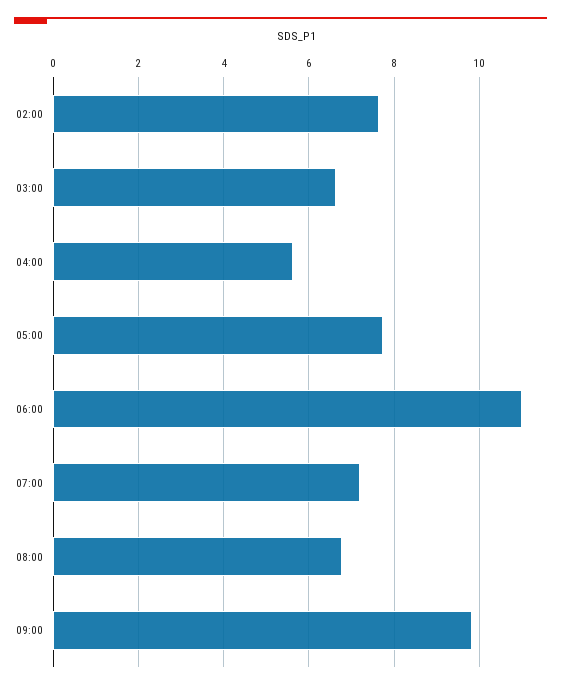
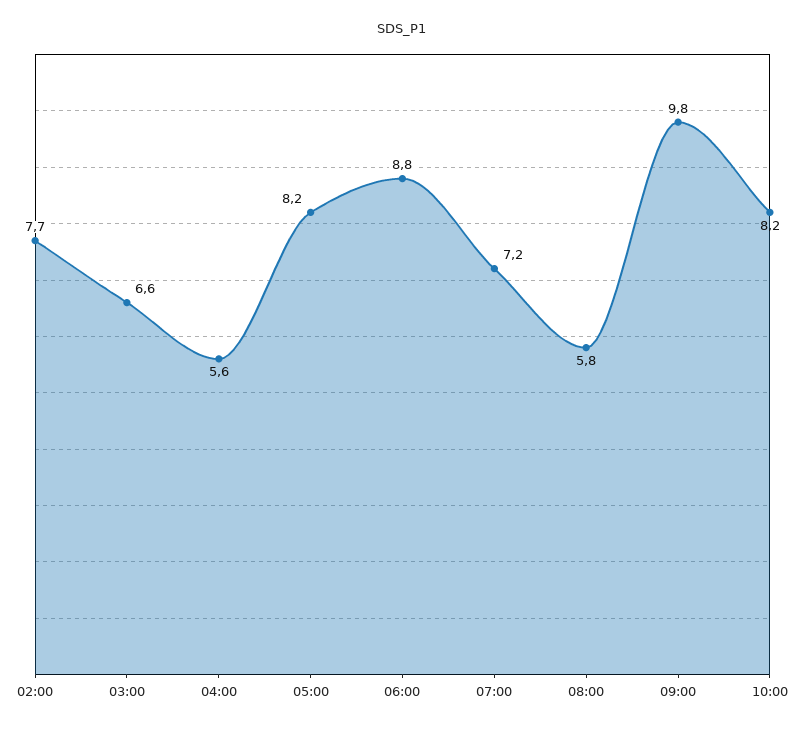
05:00: 7.8 -> 8.2
06:00: 11 -> 8.8
08:00: 6.8 -> 5.8
10:00: none -> 8.2

